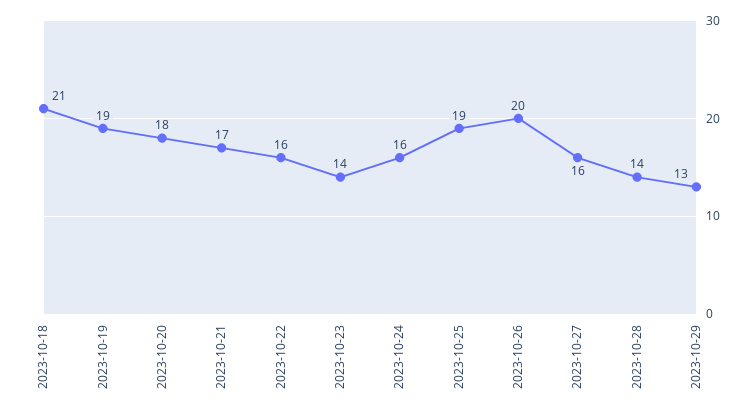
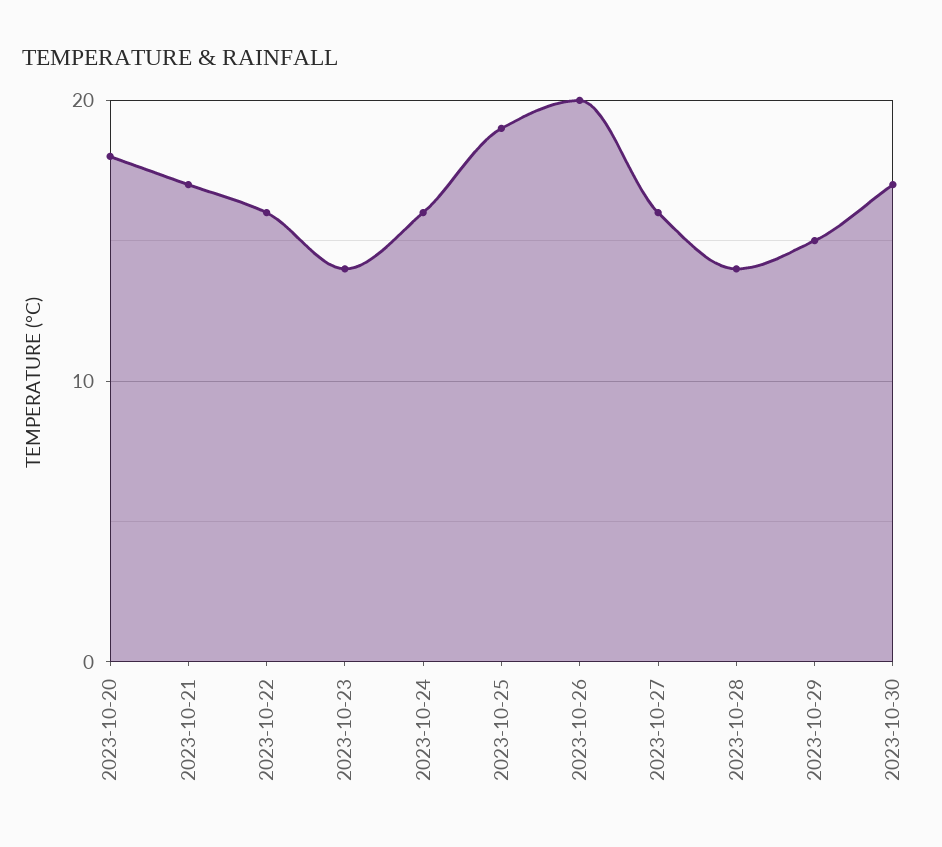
2023-10-18: 21 -> none
2023-10-19: 19 -> none
2023-10-29: 13 -> 15
2023-10-30: none -> 17

